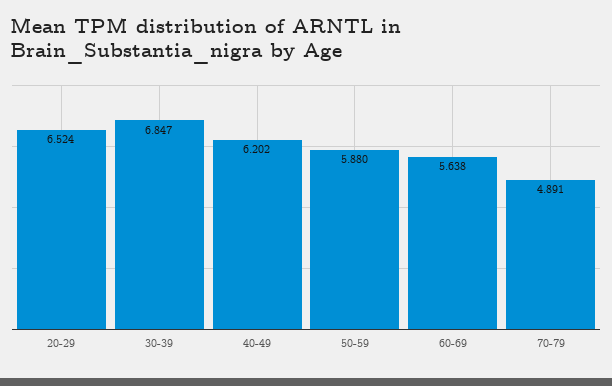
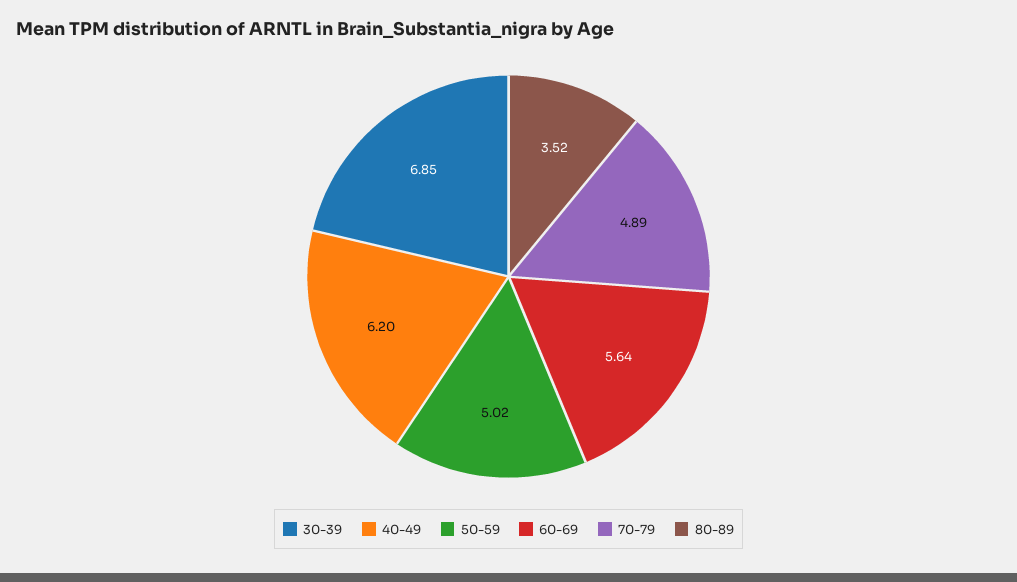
20-29: 6.524 -> none
50-59: 5.88 -> 5.02
80-89: none -> 3.52

